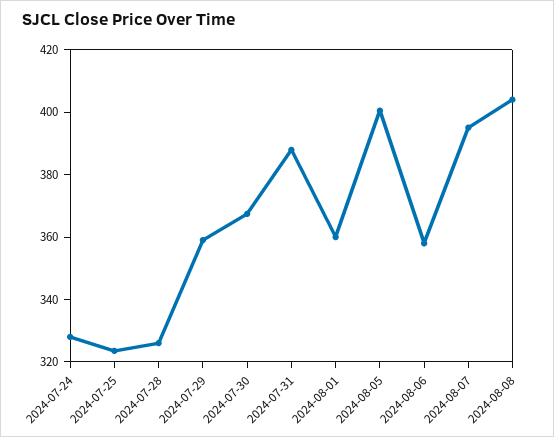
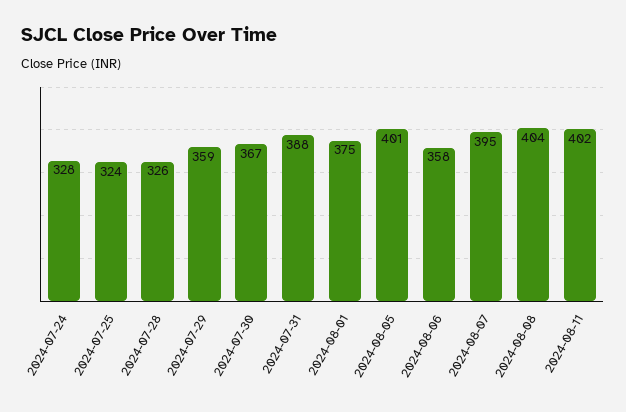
2024-08-01: 360 -> 375
2024-08-11: none -> 402

